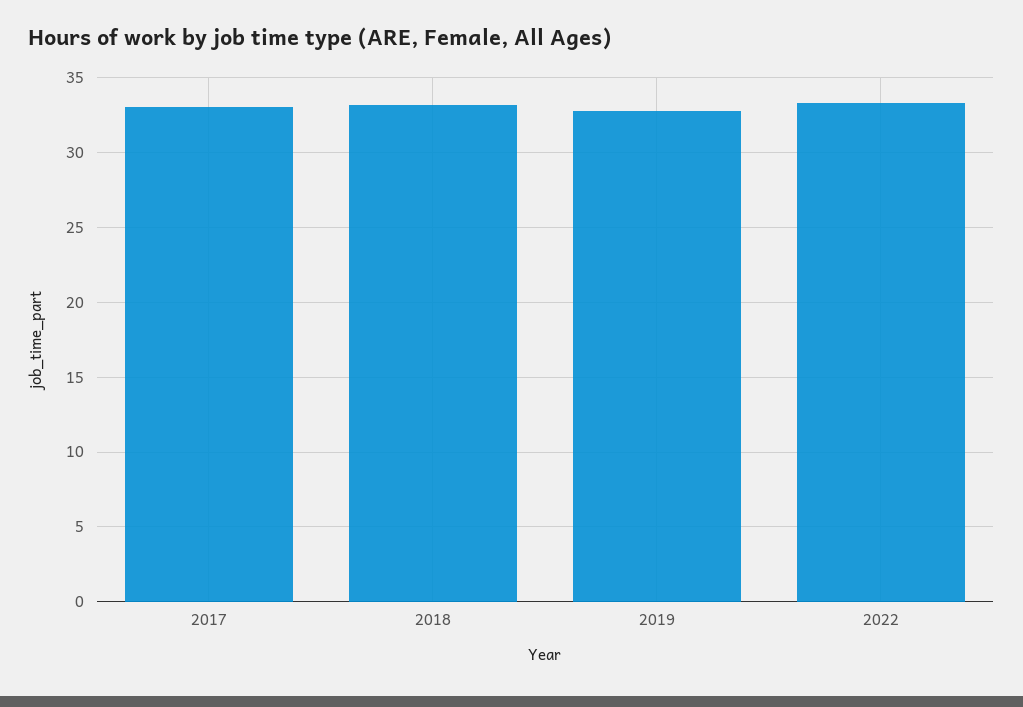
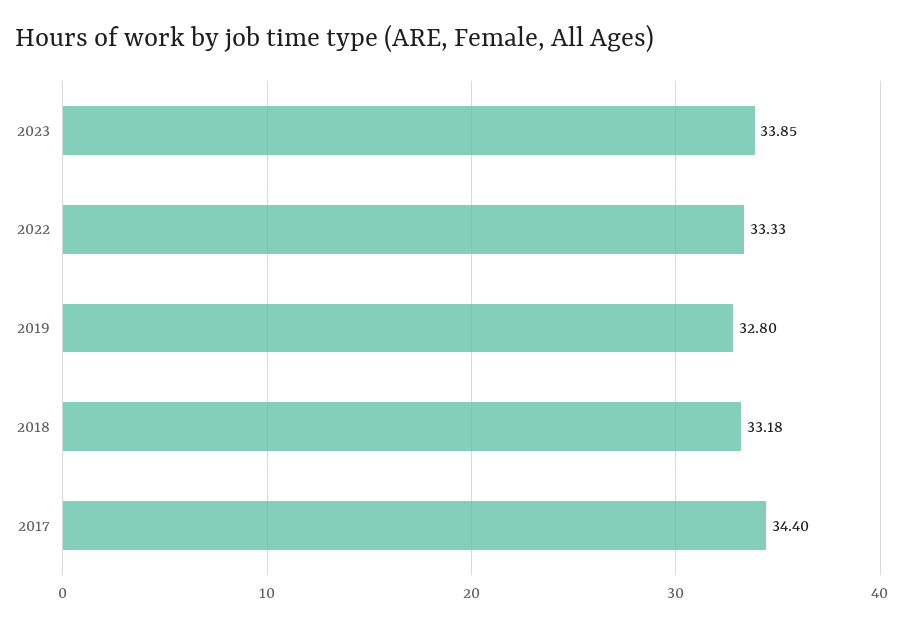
2017: 33 -> 34.4
2023: none -> 33.85

